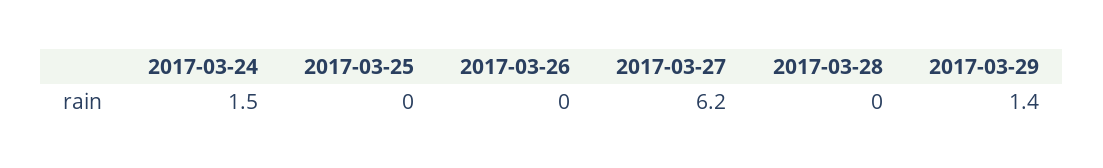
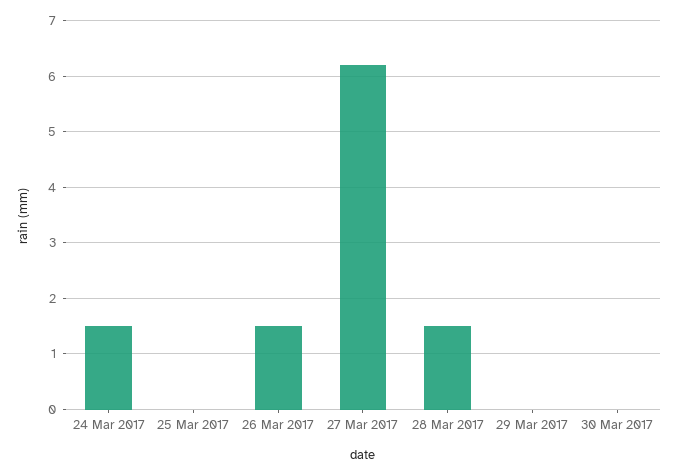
2017-03-26: 0 -> 1.5
2017-03-28: 0 -> 1.5
2017-03-29: 1.4 -> 0
30 Mar 2017: none -> 0

